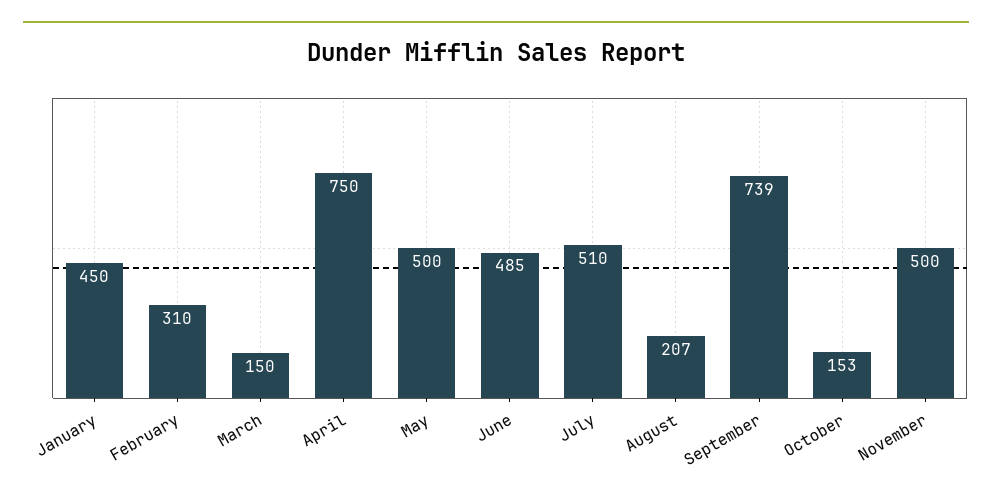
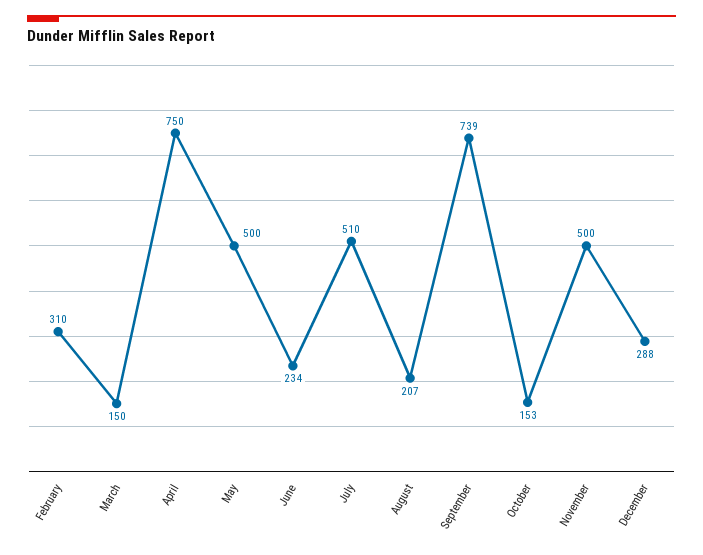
January: 450 -> none
June: 485 -> 234
December: none -> 288

